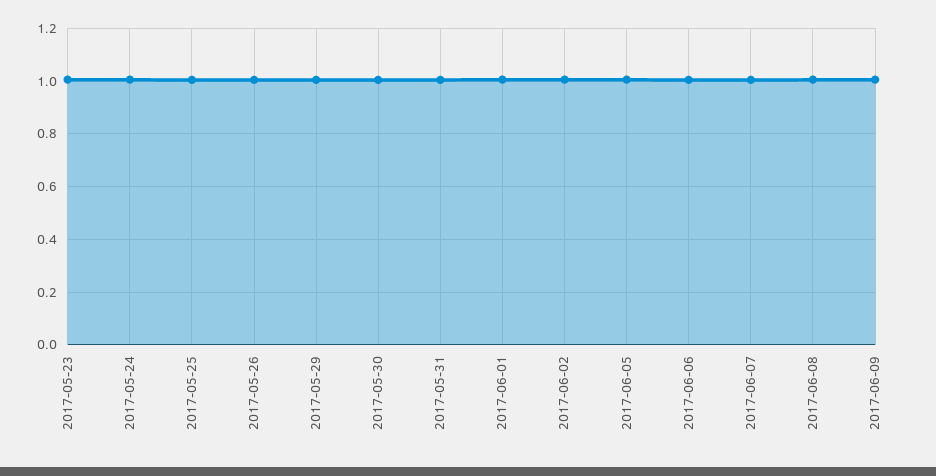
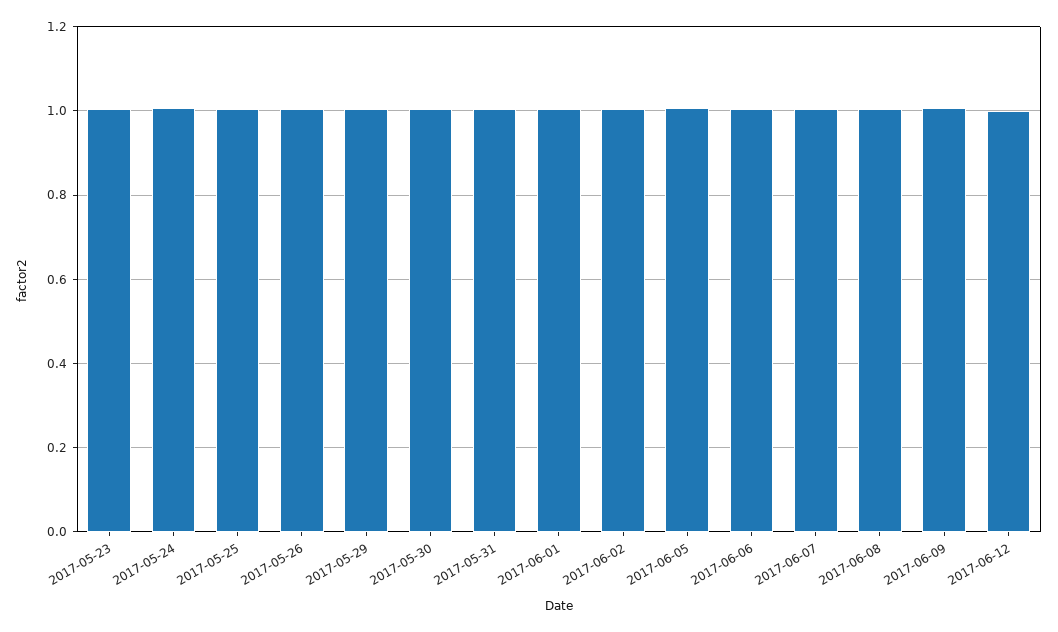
2017-06-12: none -> 1

